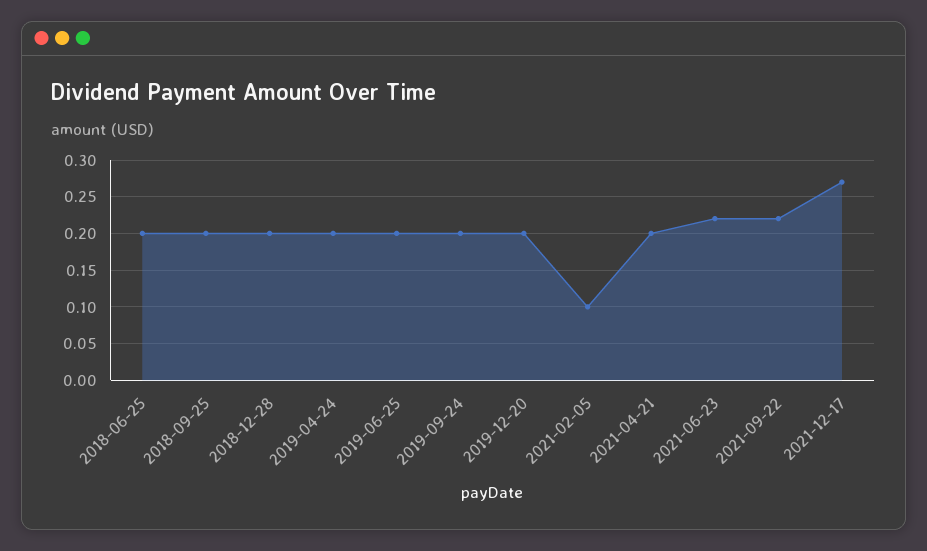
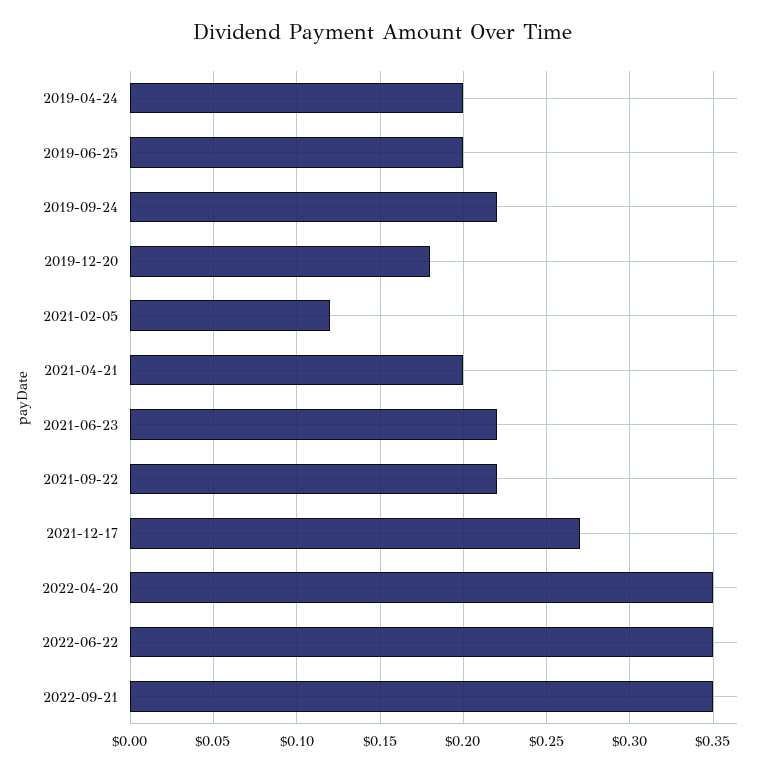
2018-06-25: 0.2 -> none
2018-09-25: 0.2 -> none
2018-12-28: 0.2 -> none
2019-09-24: 0.2 -> 0.22
2019-12-20: 0.2 -> 0.18
2021-02-05: 0.1 -> 0.12
2022-04-20: none -> 0.35
2022-06-22: none -> 0.35
2022-09-21: none -> 0.35

